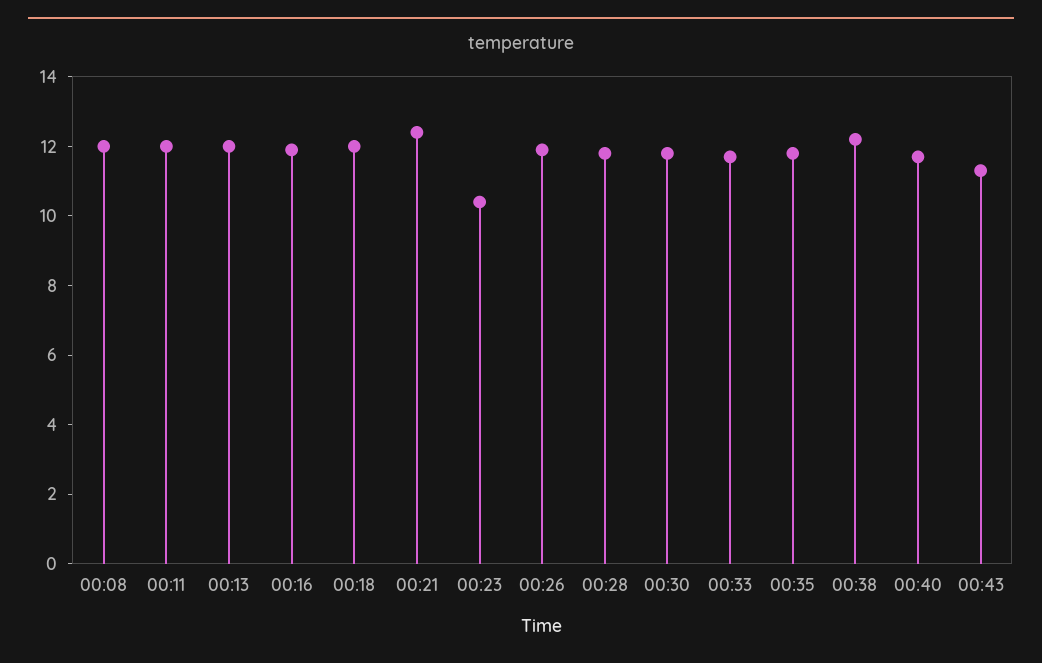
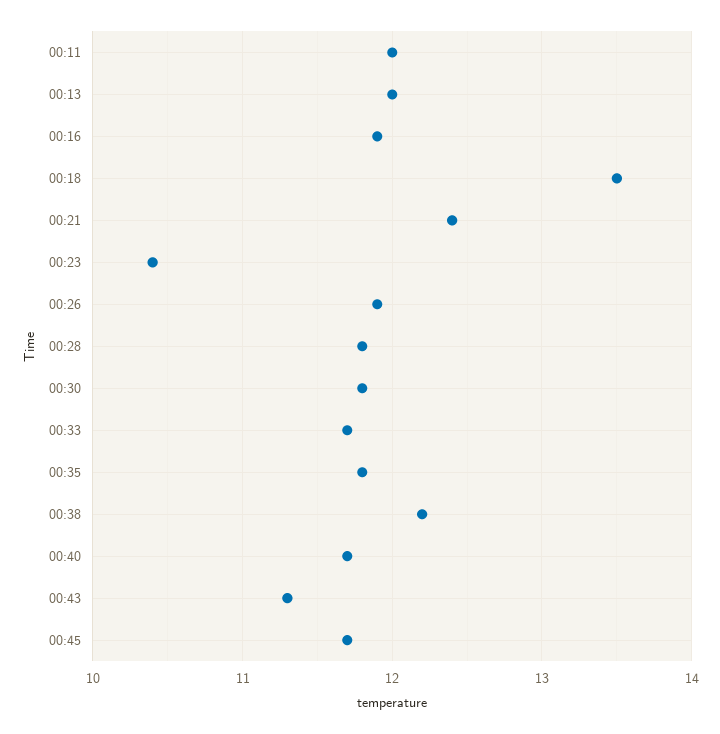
00:08: 12 -> none
00:18: 12 -> 13.5
00:45: none -> 11.7

